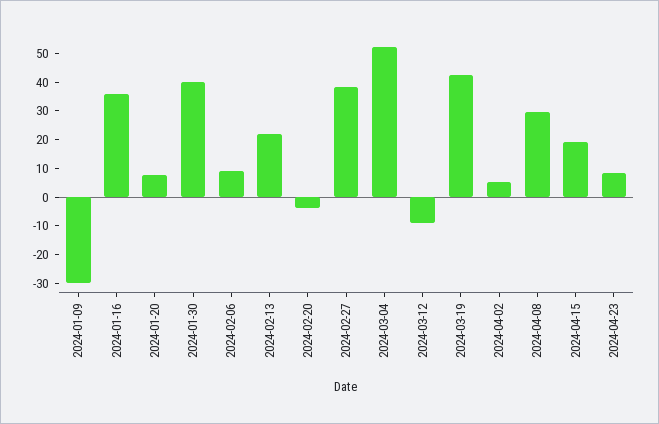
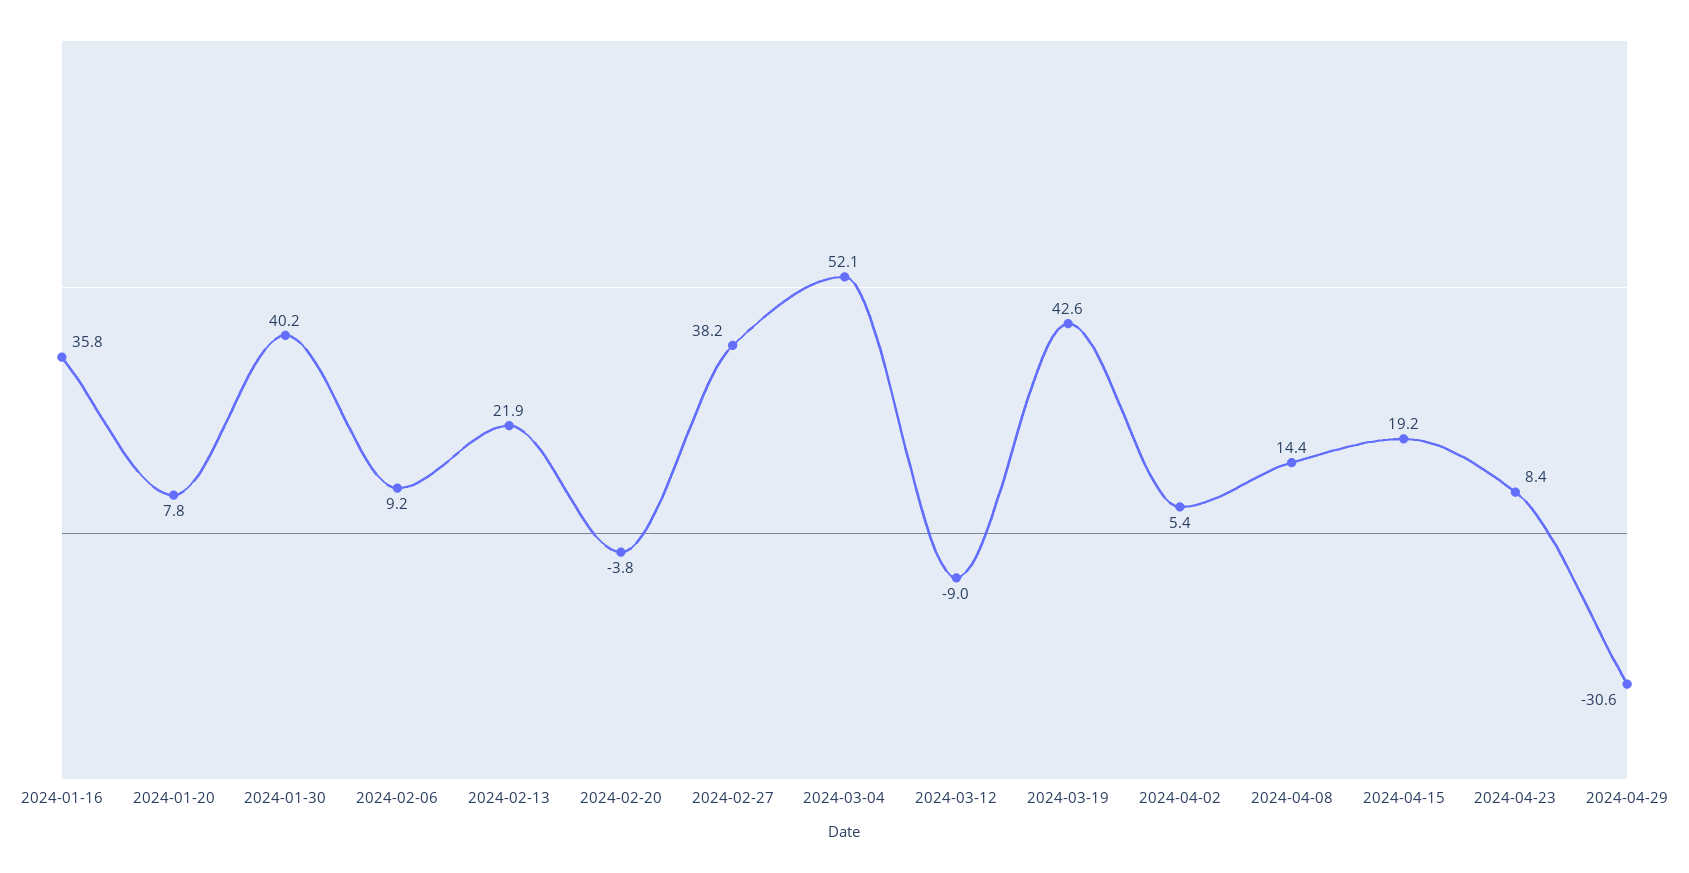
2024-01-09: -30 -> none
2024-04-08: 30 -> 14.4
2024-04-29: none -> -30.6

